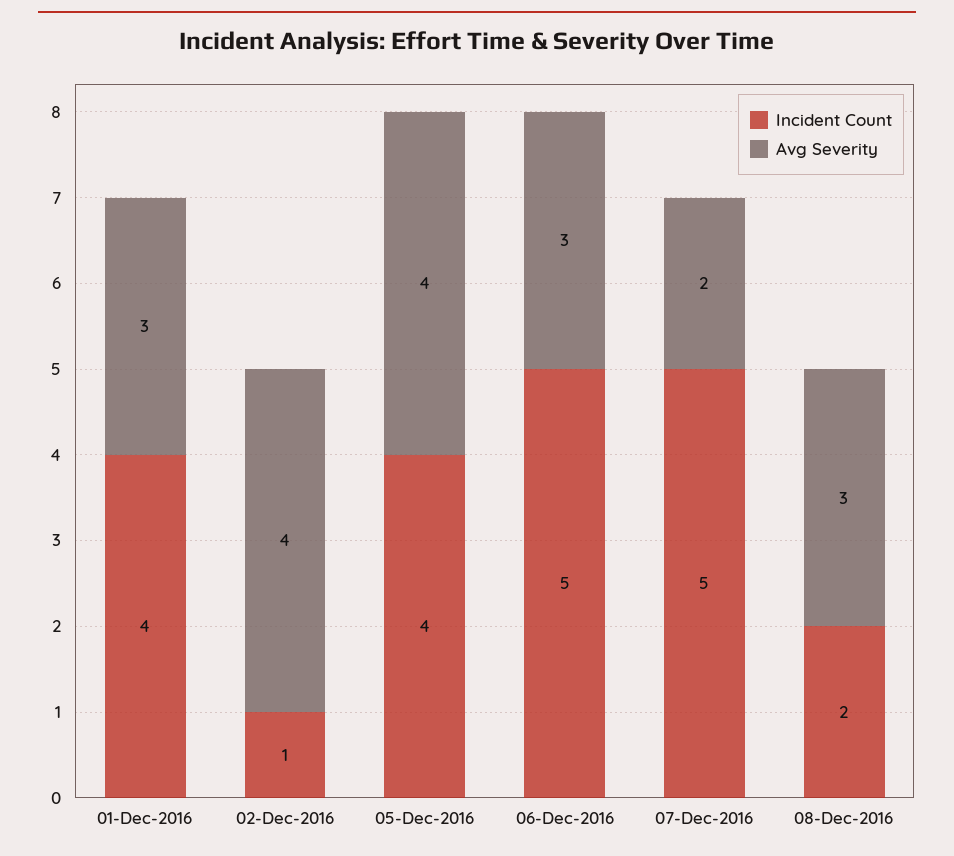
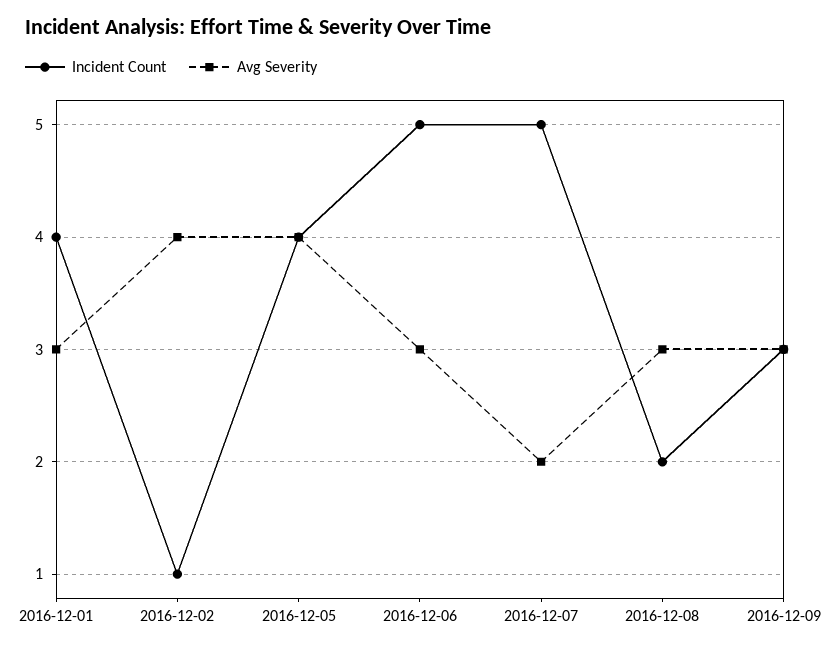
Incident Count, 2016-12-09: none -> 3
Avg Severity, 2016-12-09: none -> 3

